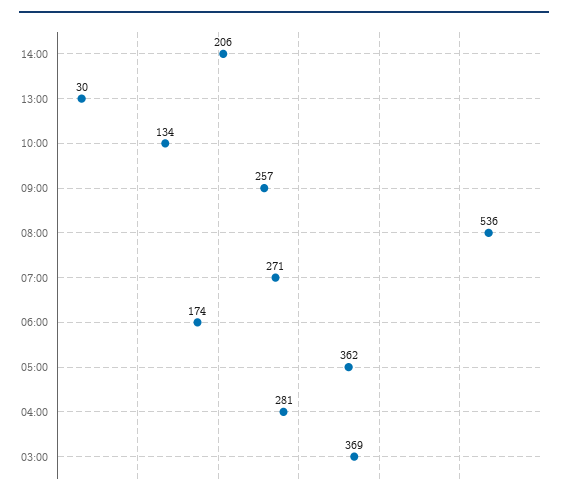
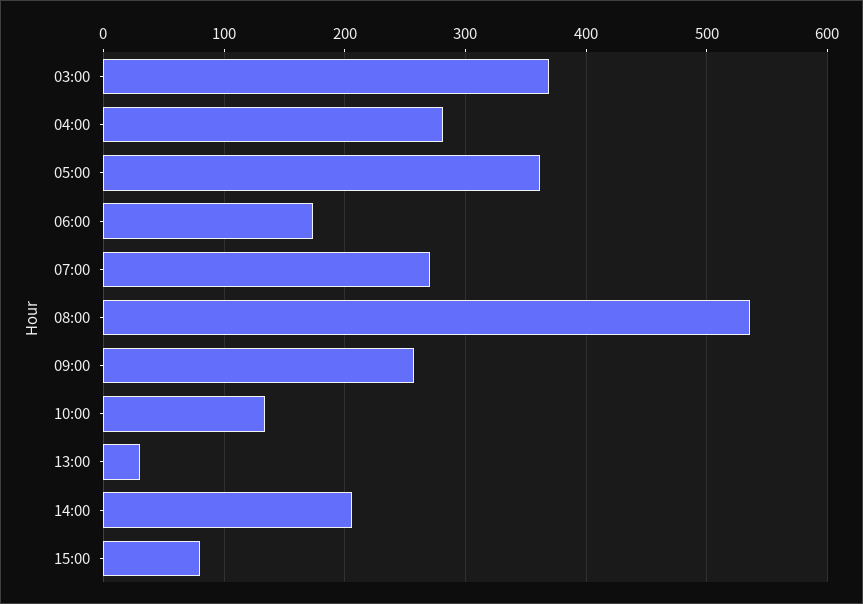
15:00: none -> 80

